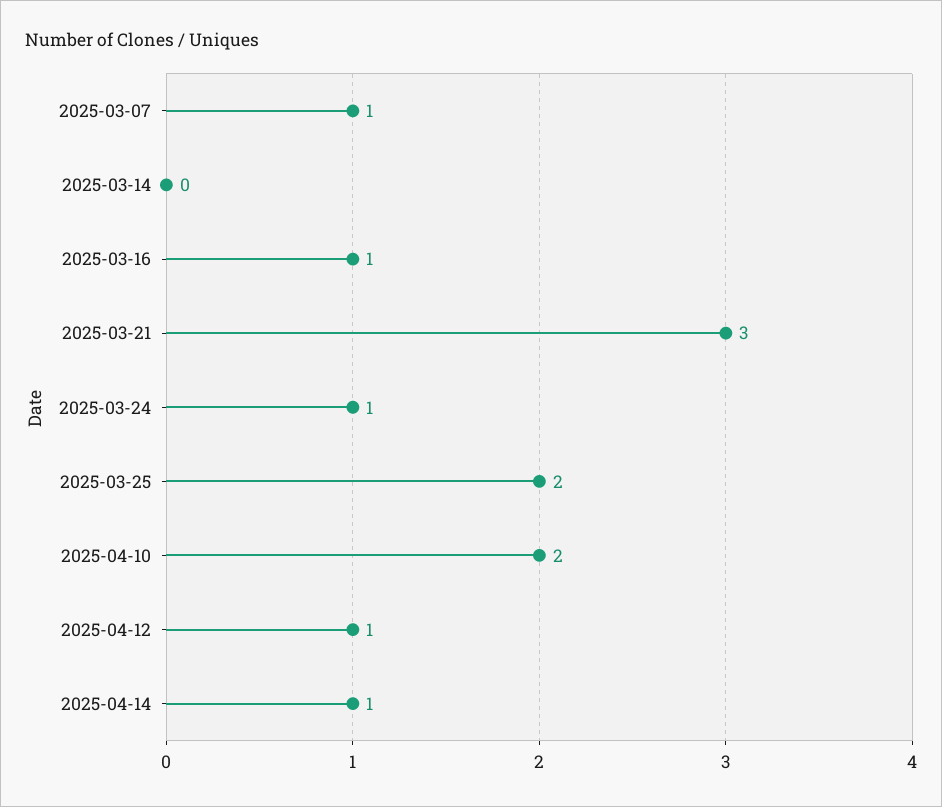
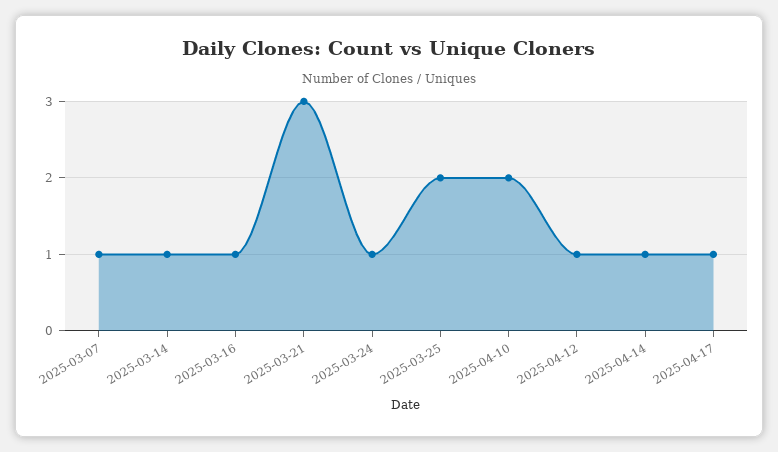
2025-03-14: 0 -> 1
2025-04-17: none -> 1

